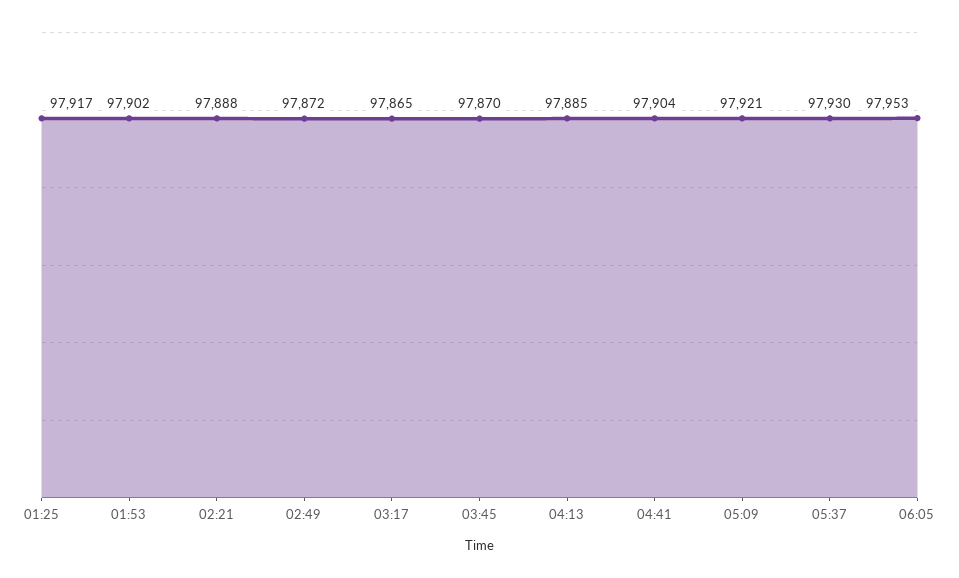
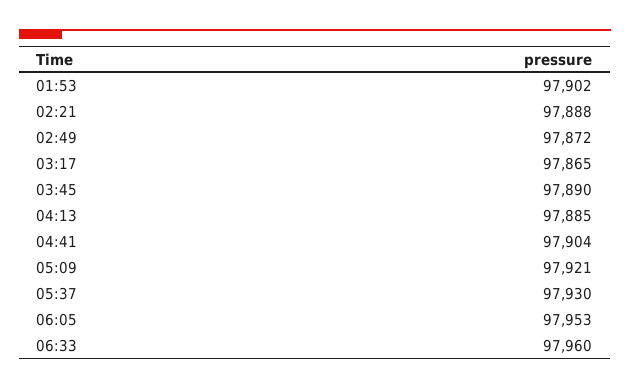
01:25: 97917 -> none
03:45: 97870 -> 97890
06:33: none -> 97960

